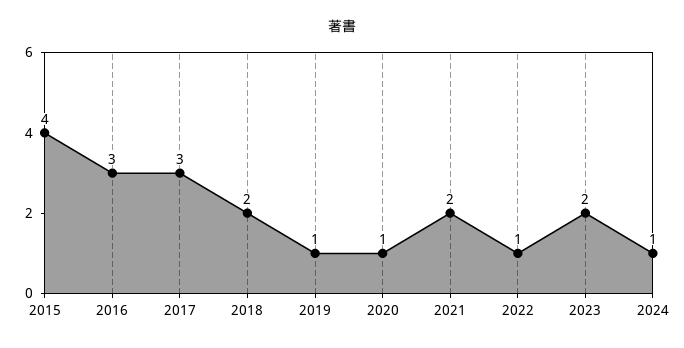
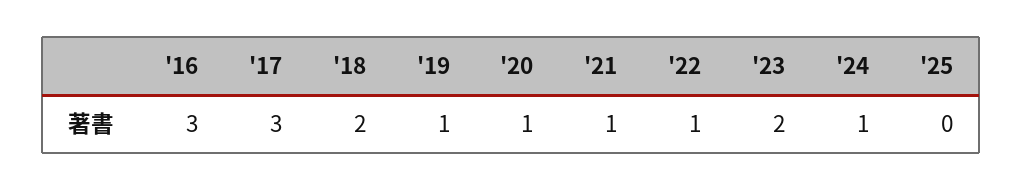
2015: 4 -> none
2021: 2 -> 1
'25: none -> 0

